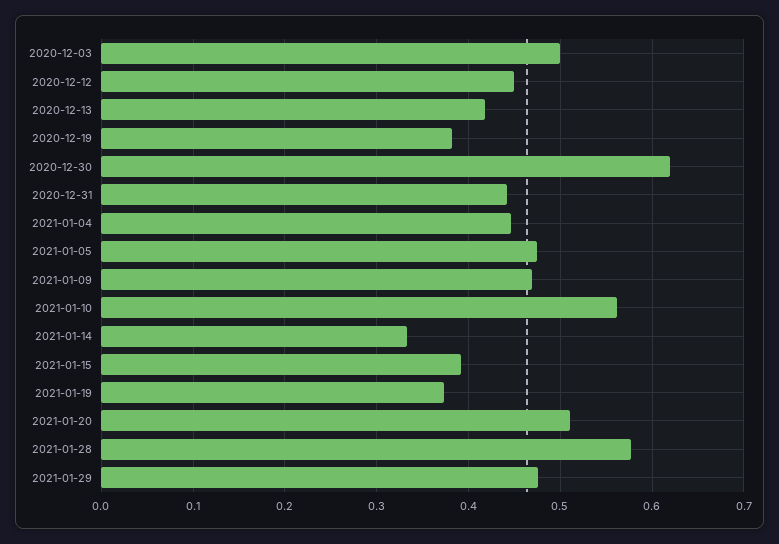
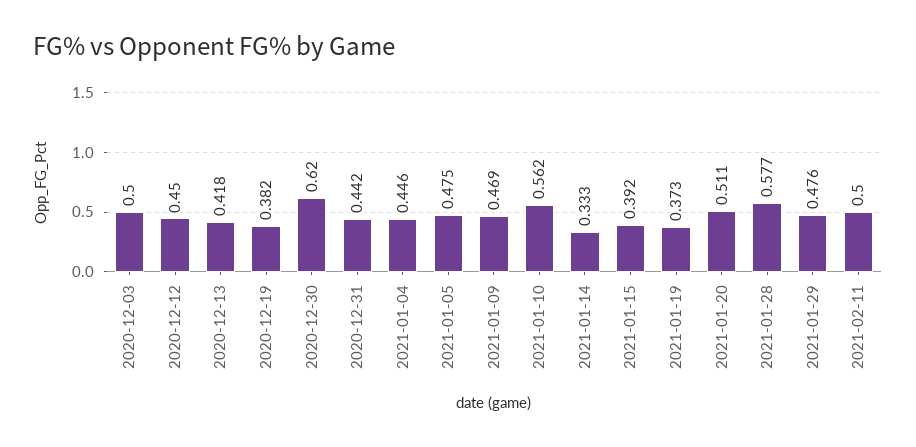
2021-02-11: none -> 0.5

